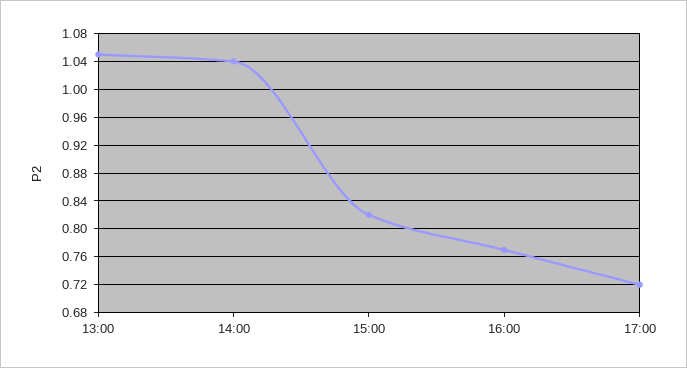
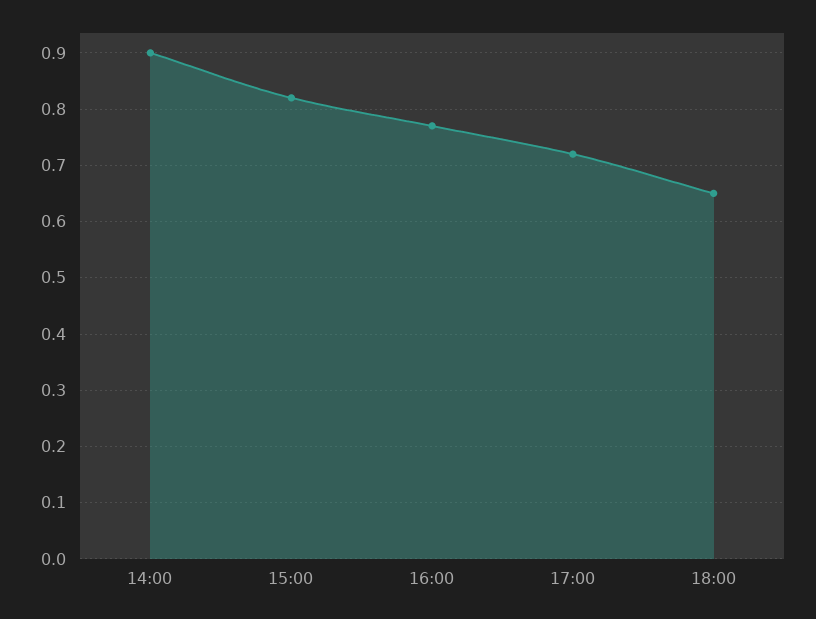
13:00: 1.05 -> none
14:00: 1.04 -> 0.9
18:00: none -> 0.65

